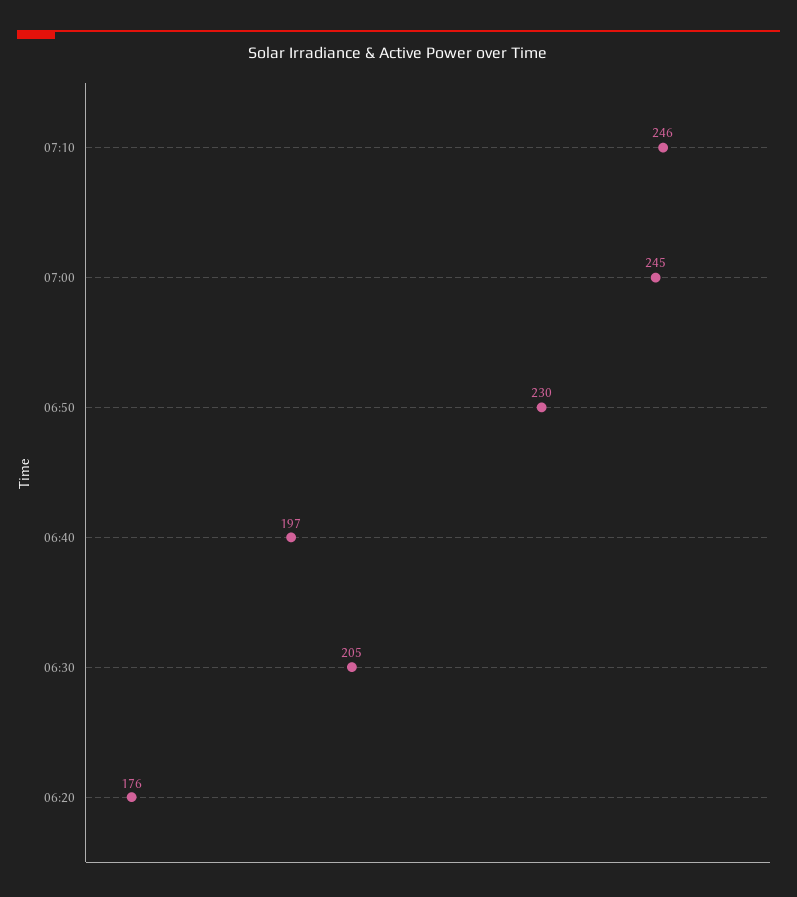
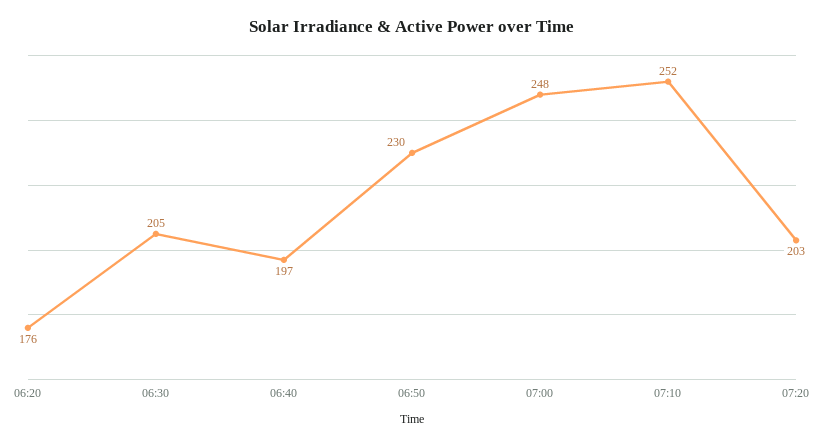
07:10: 246 -> 252
07:00: 245 -> 248
07:20: none -> 203

